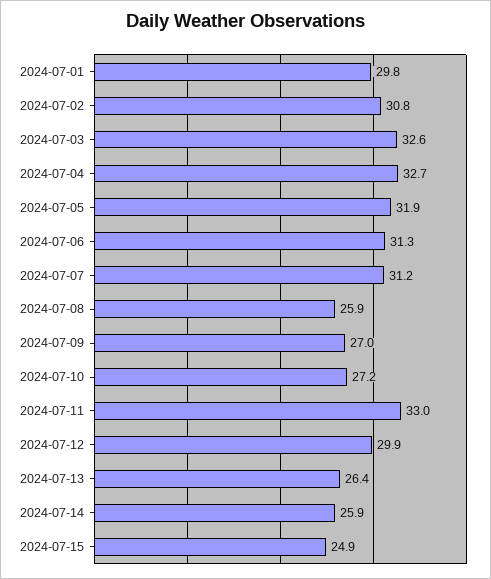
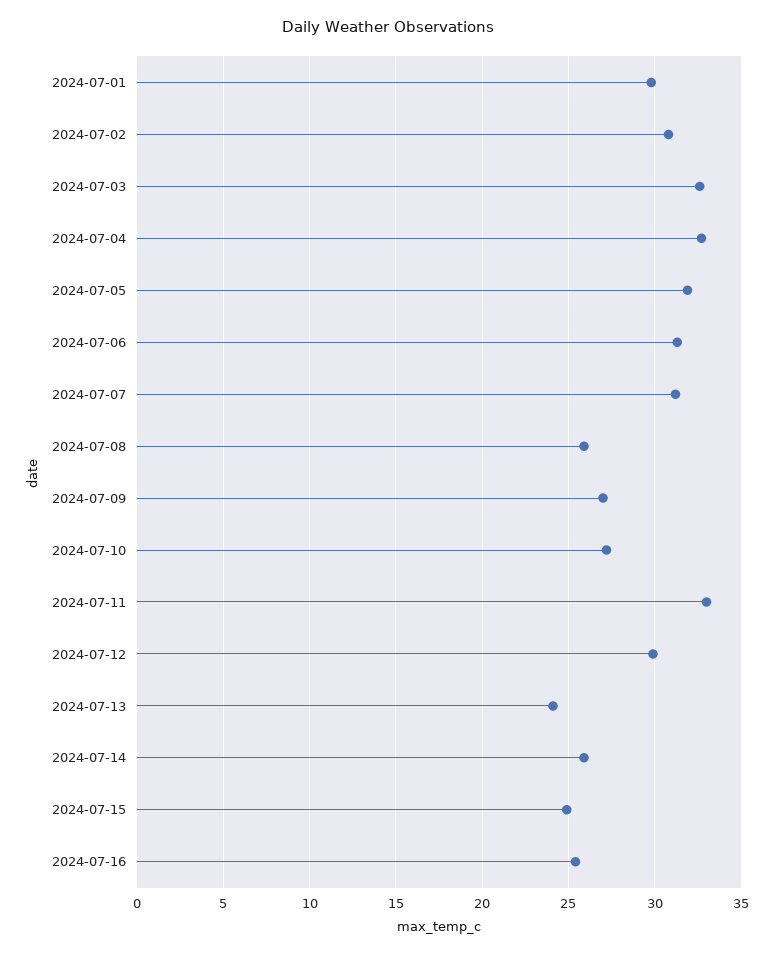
2024-07-13: 26.4 -> 24
2024-07-16: none -> 25.5

